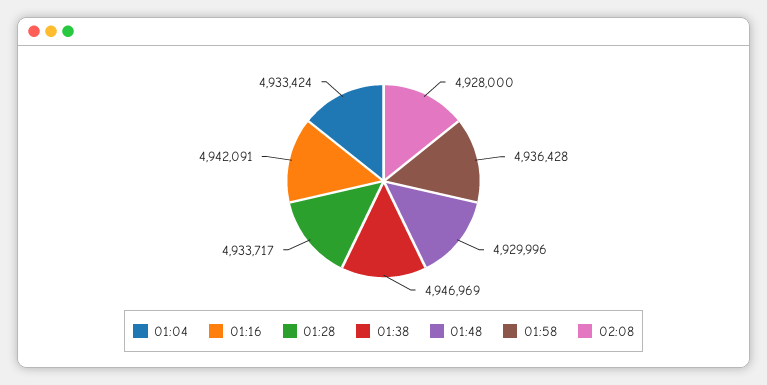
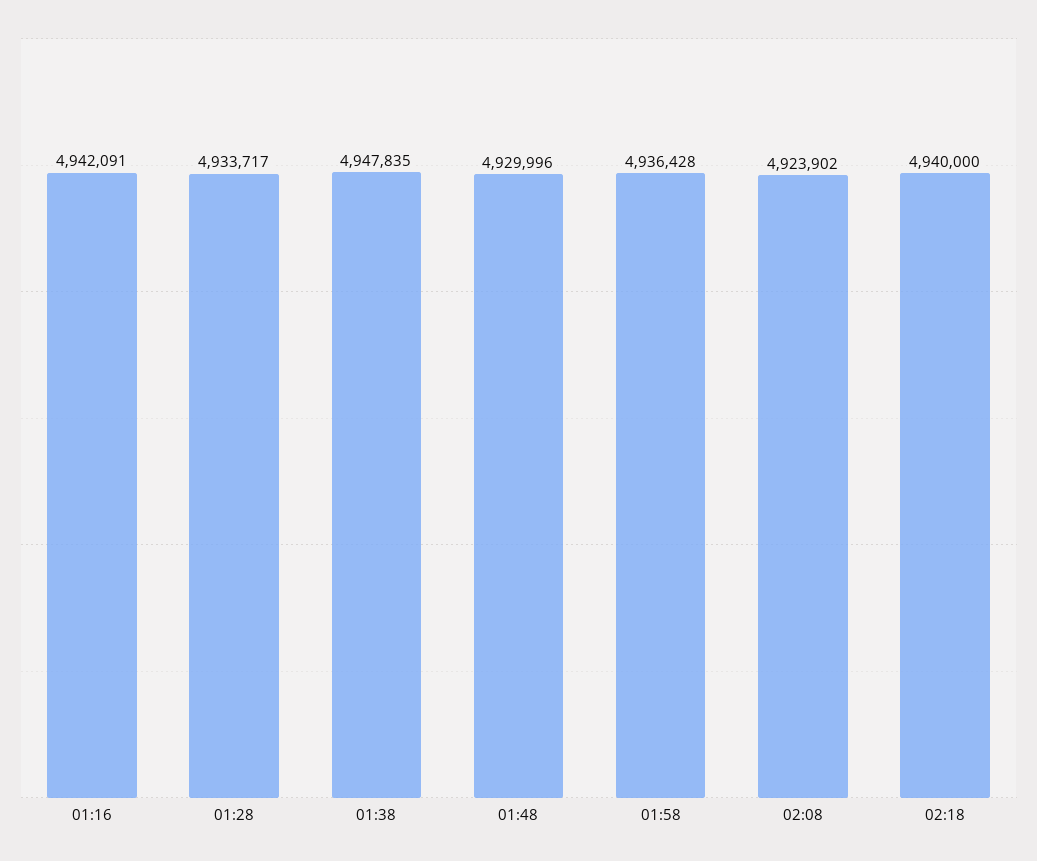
01:04: 4933424 -> none
01:38: 4946969 -> 4947835
02:08: 4928000 -> 4923902
02:18: none -> 4940000

